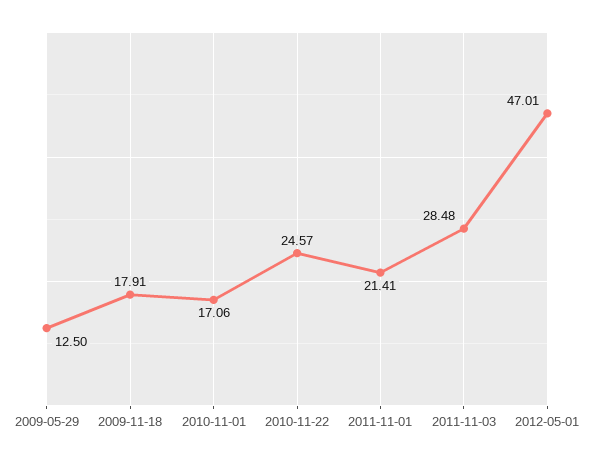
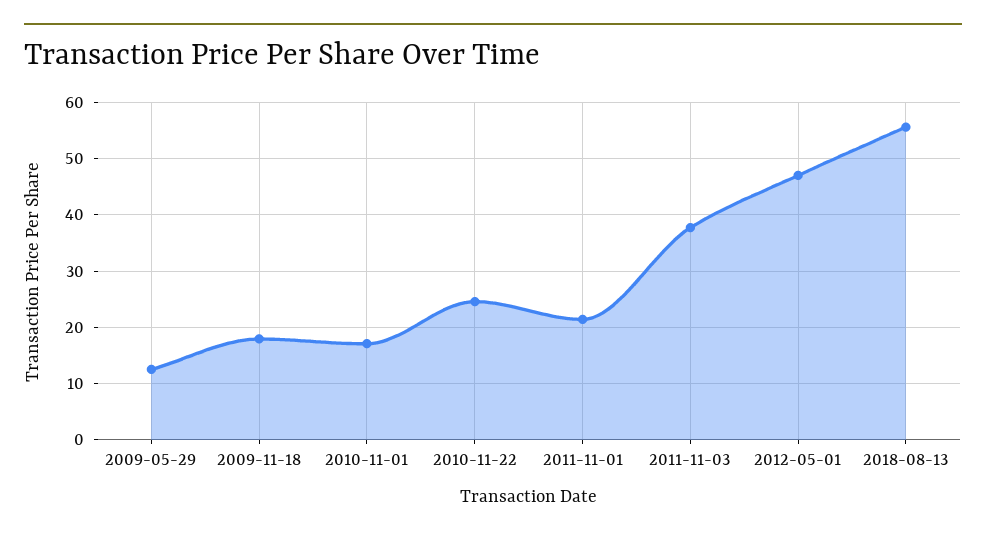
2011-11-03: 28.48 -> 38
2018-08-13: none -> 56

